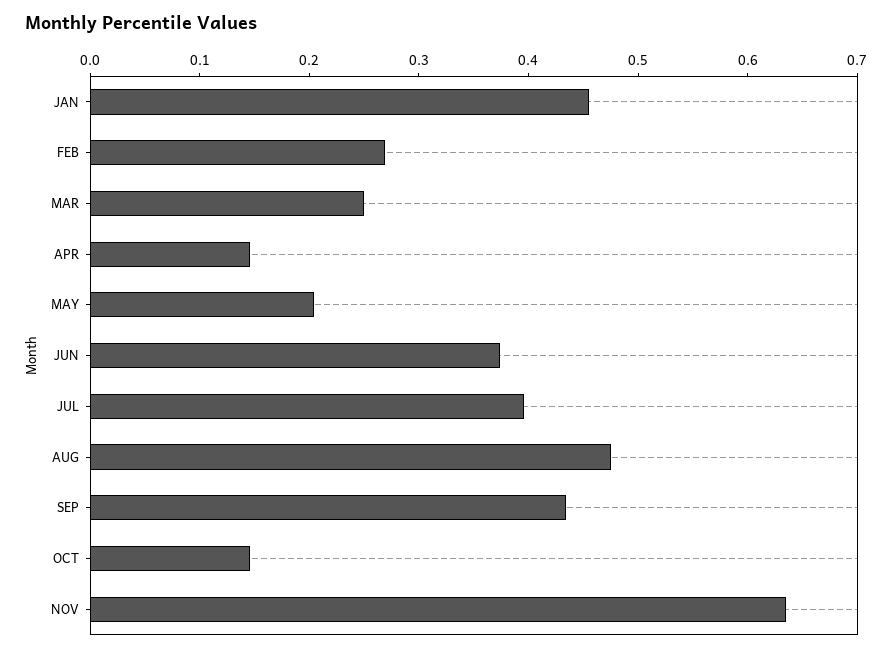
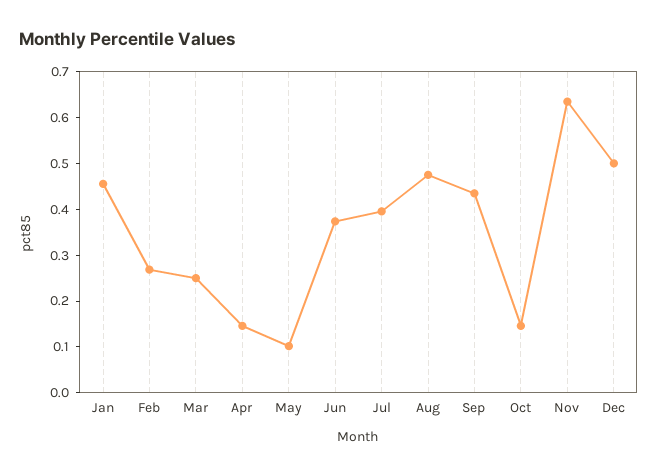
MAY: 0.2 -> 0.1
Dec: none -> 0.5

